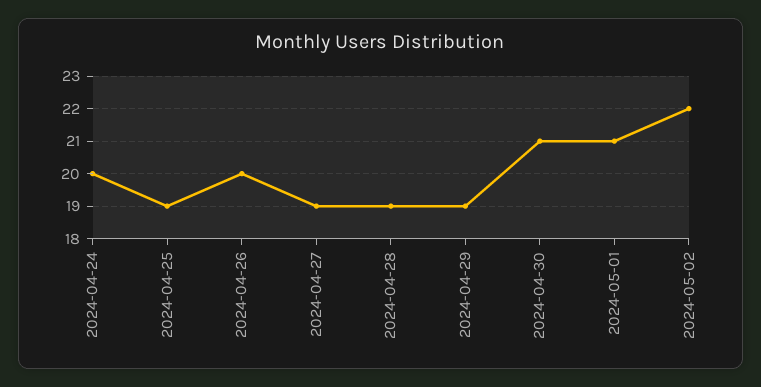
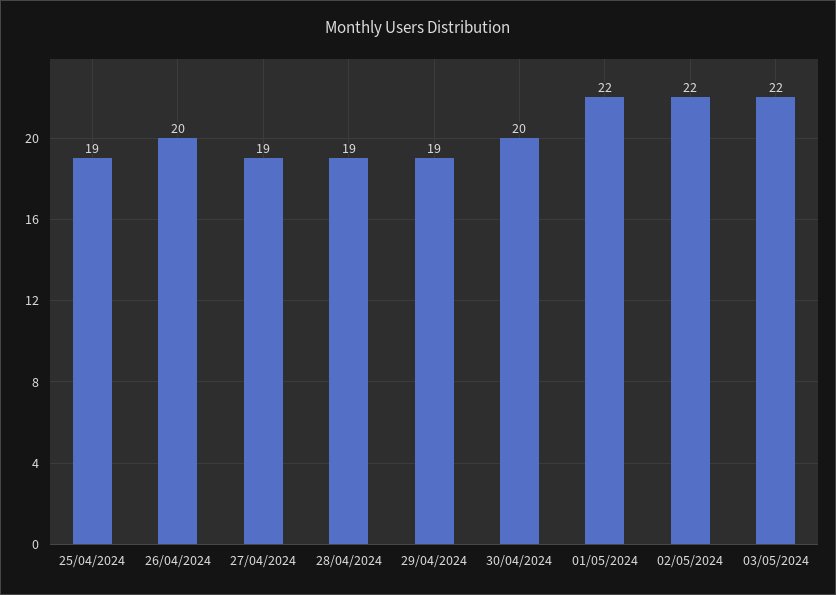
2024-04-24: 20 -> none
2024-04-30: 21 -> 20
2024-05-01: 21 -> 22
03/05/2024: none -> 22

